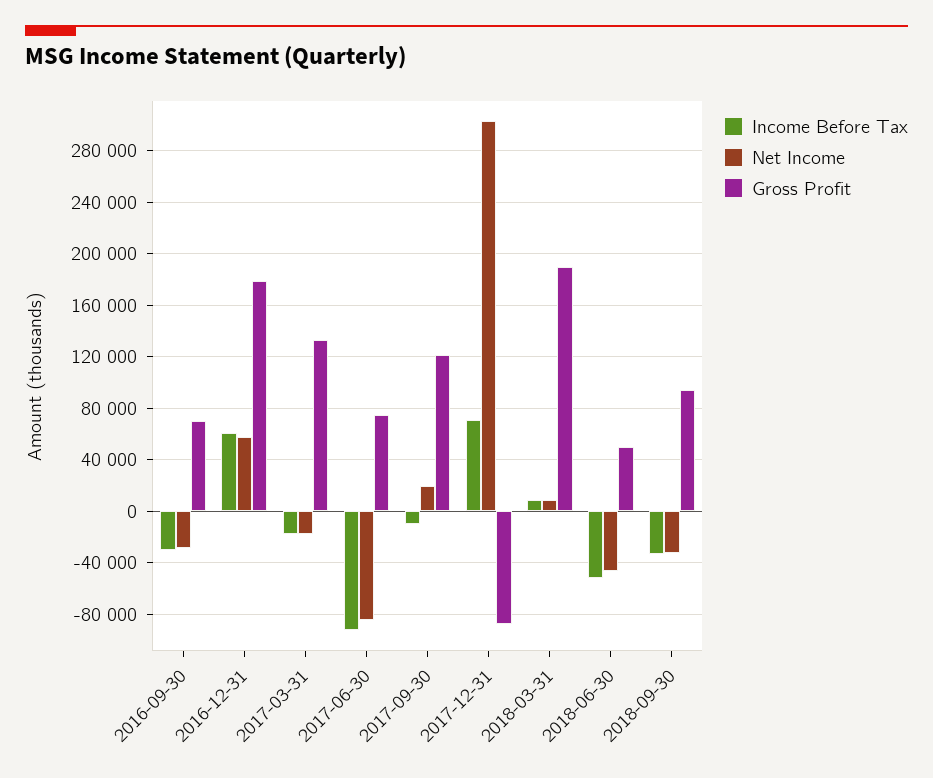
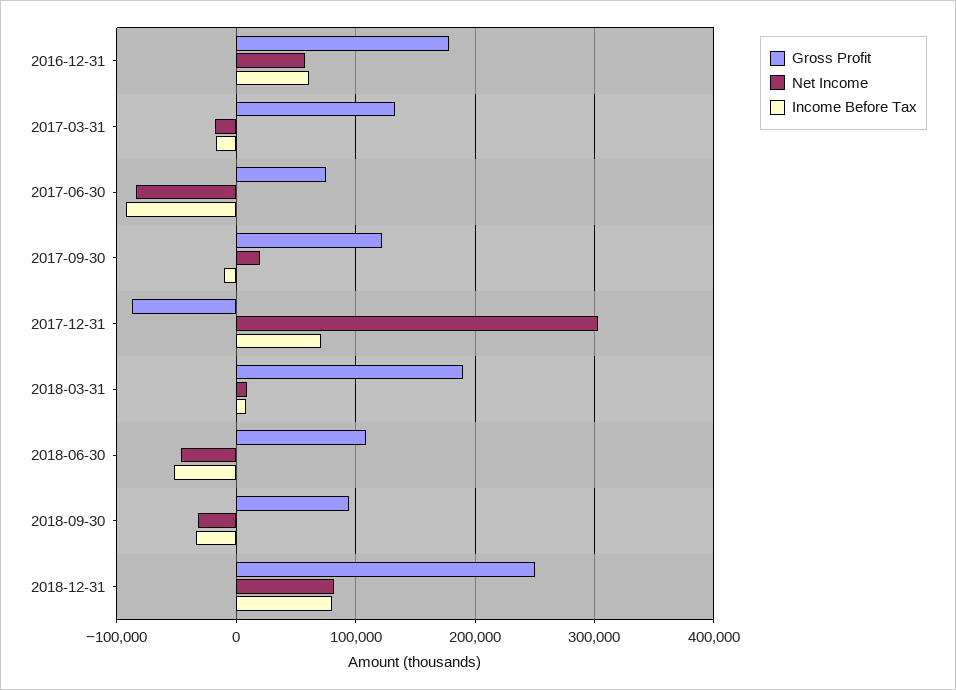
Income Before Tax, 2016-09-30: -30000 -> none
Net Income, 2016-09-30: -30000 -> none
Gross Profit, 2016-09-30: 70000 -> none
Gross Profit, 2018-06-30: 50000 -> 110000
Gross Profit, 2018-12-31: none -> 250000
Net Income, 2018-12-31: none -> 80000
Income Before Tax, 2018-12-31: none -> 80000

